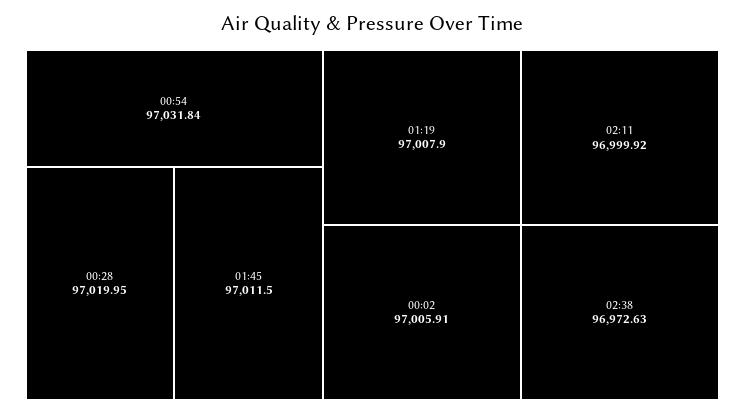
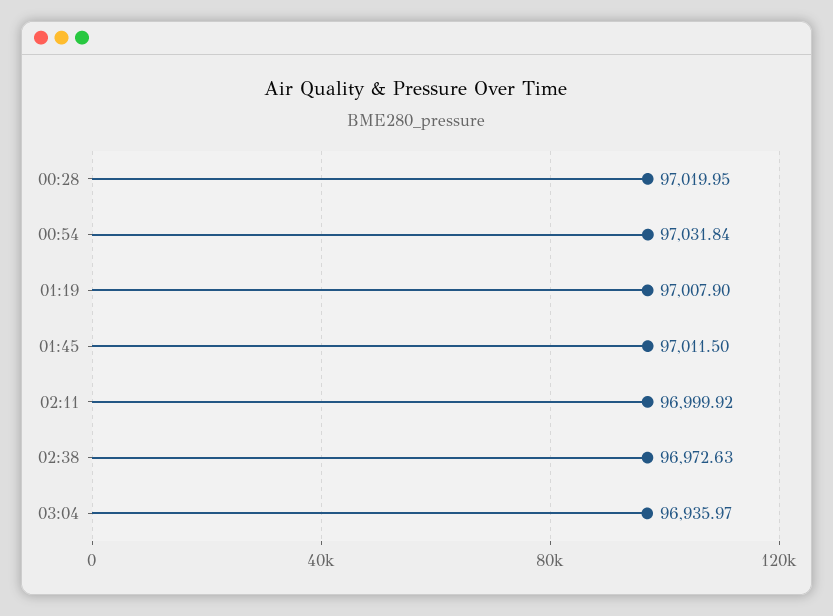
00:02: 97005.91 -> none
03:04: none -> 96935.97

